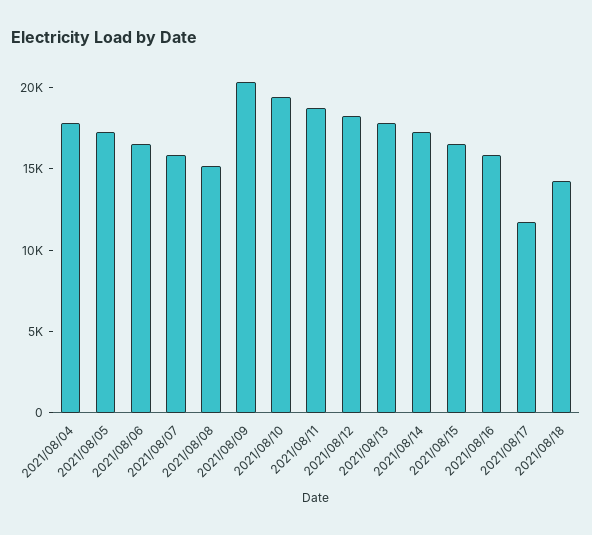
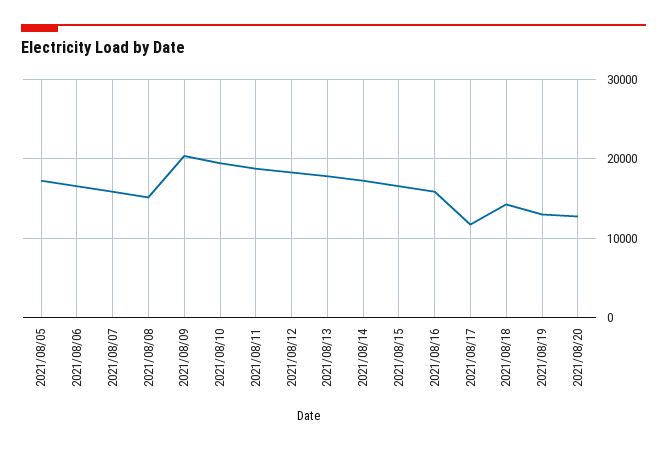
2021/08/04: 18000 -> none
2021/08/19: none -> 13000
2021/08/20: none -> 13000

